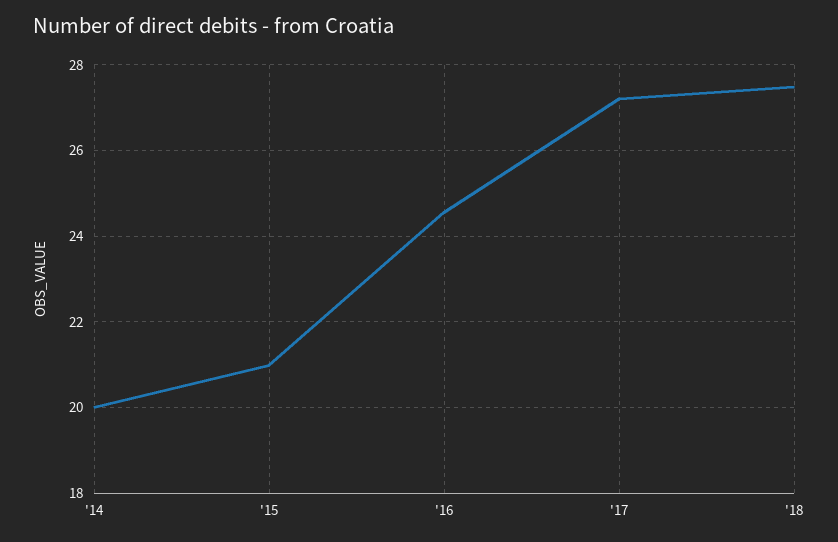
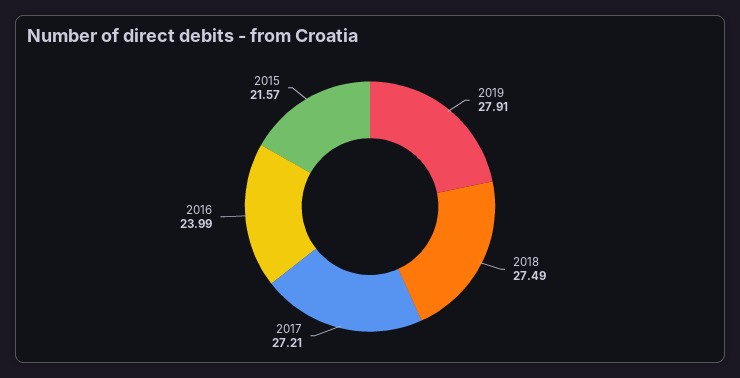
'14: 20 -> none
'15: 21 -> 21.57
'16: 24.6 -> 23.99
2019: none -> 27.91

